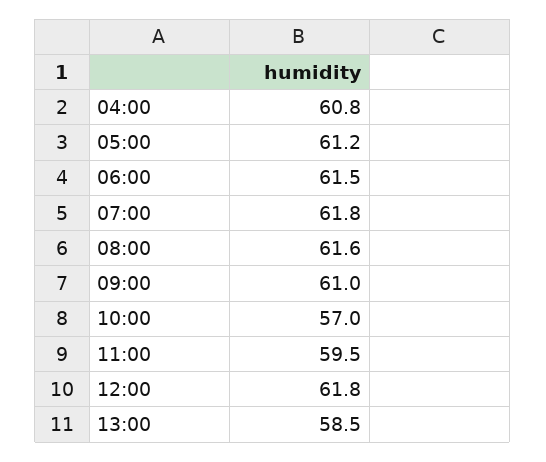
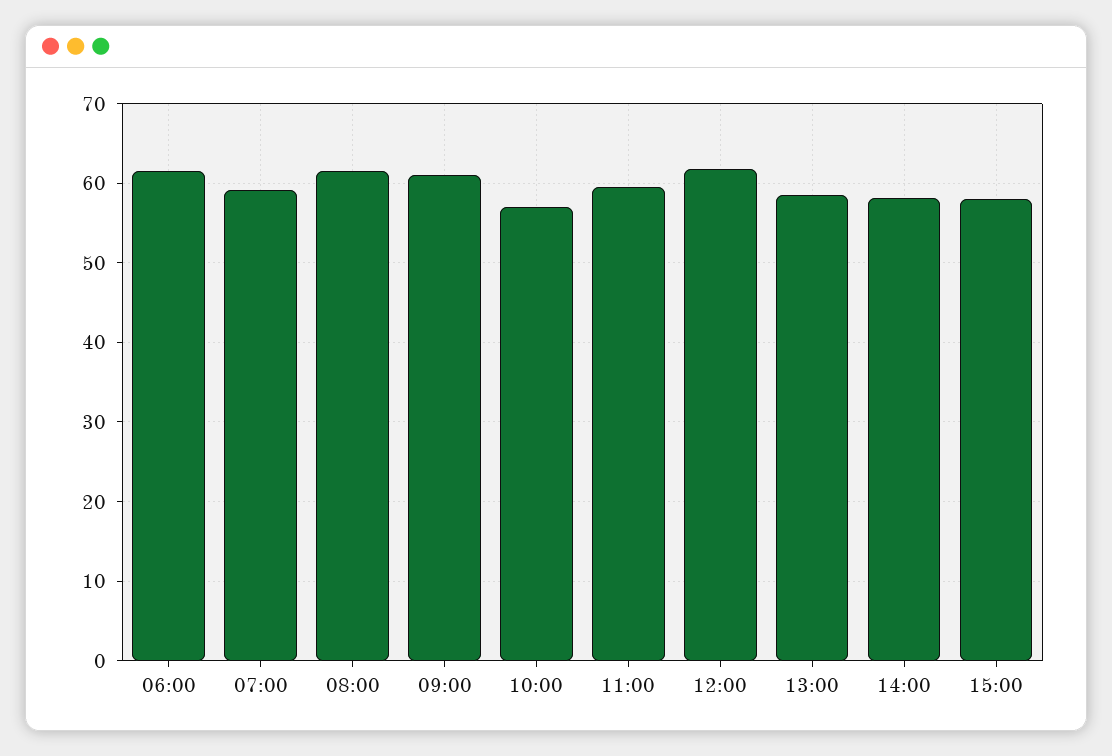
04:00: 60.8 -> none
05:00: 61.2 -> none
07:00: 61.8 -> 59
14:00: none -> 58
15:00: none -> 58

